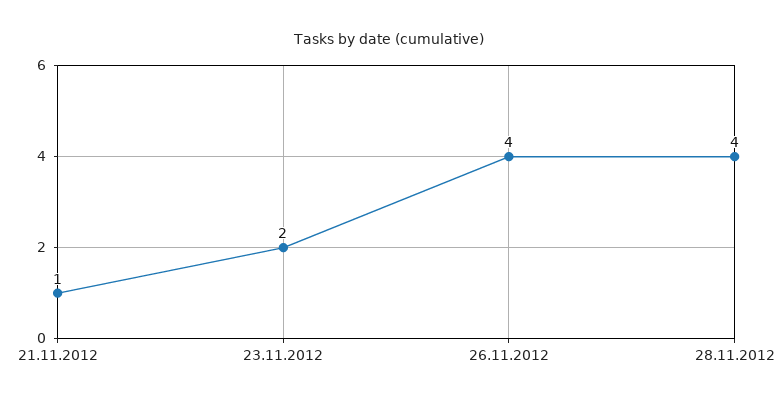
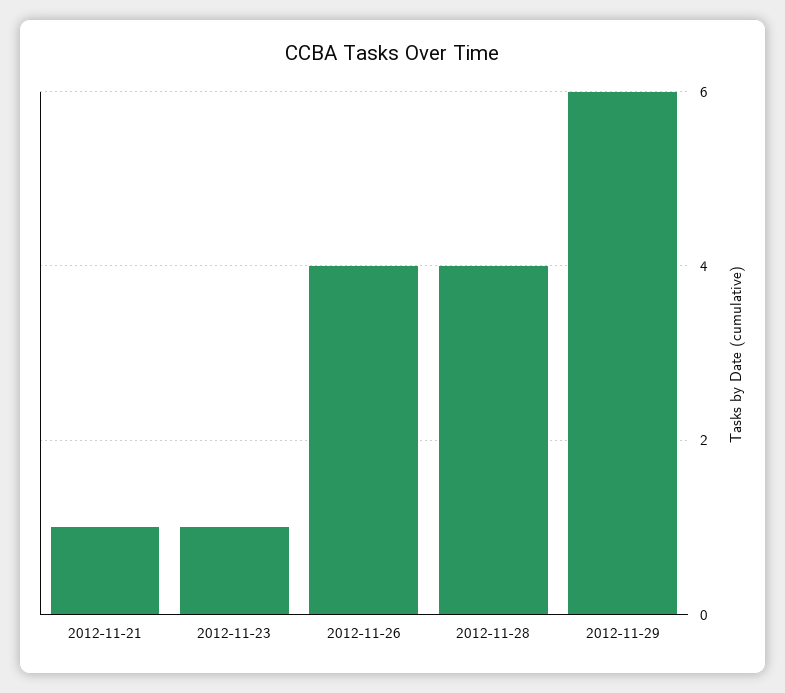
23.11.2012: 2 -> 1
2012-11-29: none -> 6

